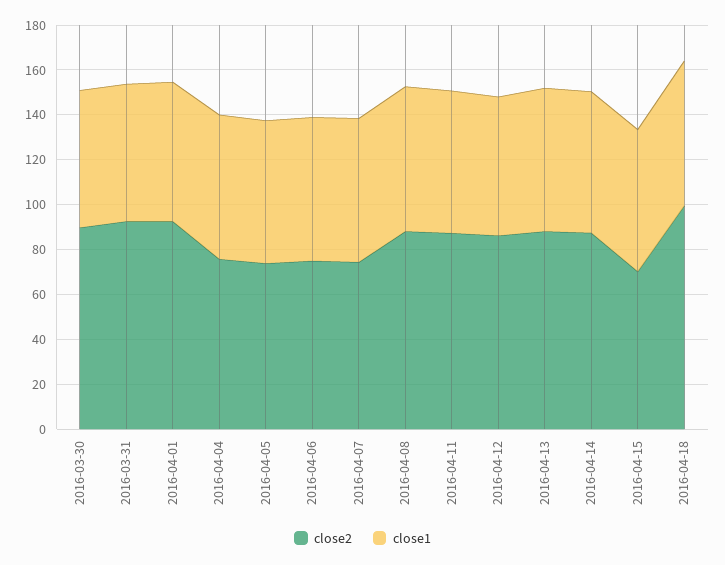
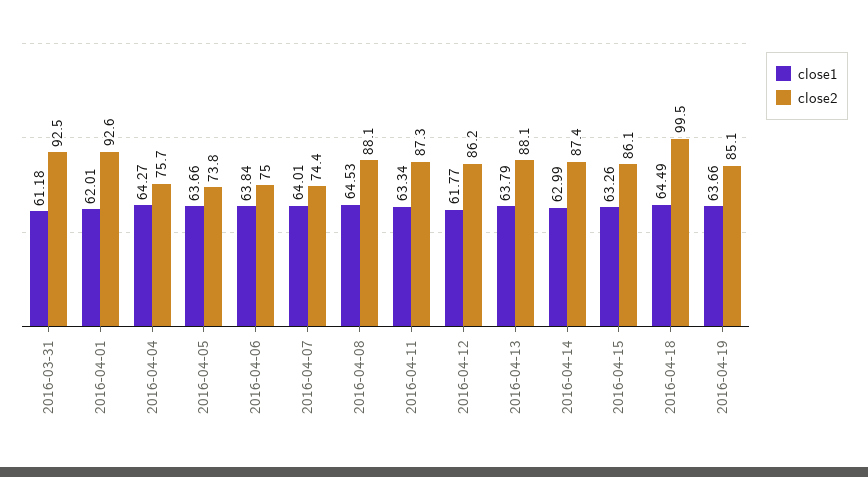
close2, 2016-03-30: 90 -> none
close1, 2016-03-30: 60 -> none
close2, 2016-04-15: 70 -> 86.1
close1, 2016-04-19: none -> 63.66
close2, 2016-04-19: none -> 85.1

